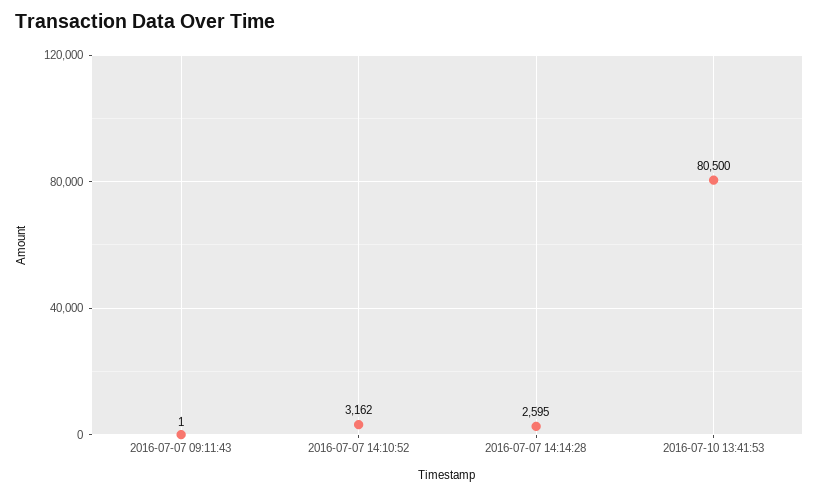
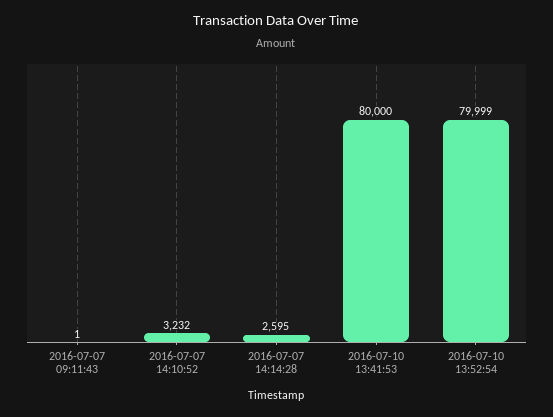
2016-07-07 14:10:52: 3162 -> 3232
2016-07-10 13:41:53: 80500 -> 80000
2016-07-10 13:52:54: none -> 79999

